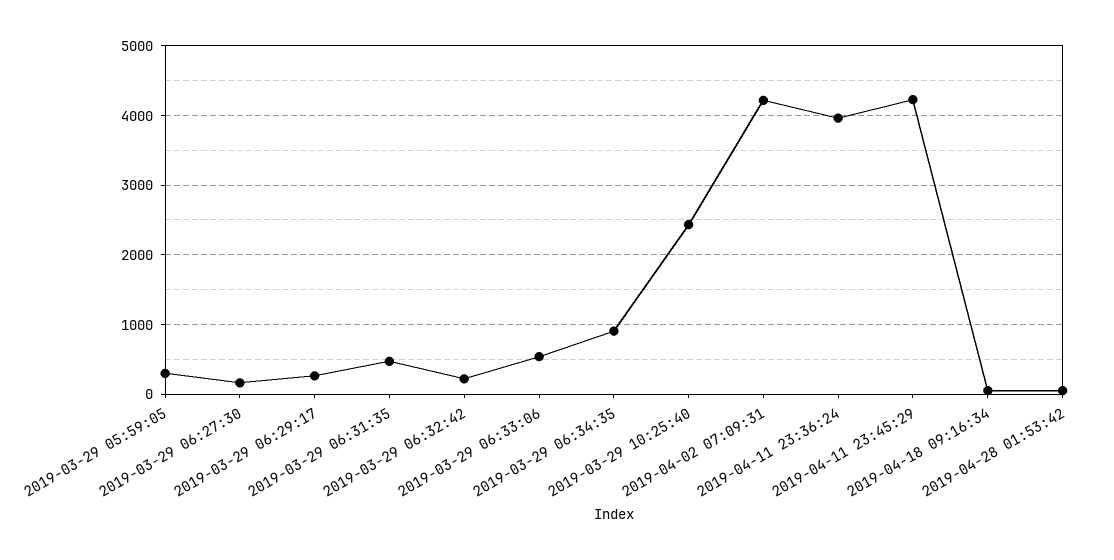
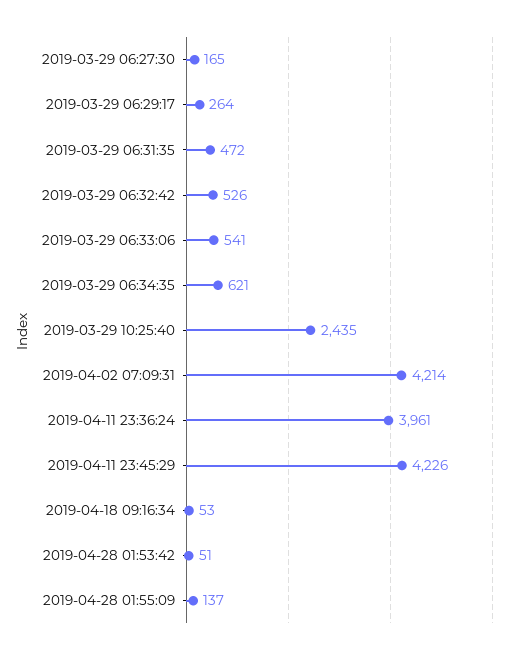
2019-03-29 05:59:05: 300 -> none
2019-03-29 06:32:42: 200 -> 526
2019-03-29 06:34:35: 900 -> 621
2019-04-28 01:55:09: none -> 137

